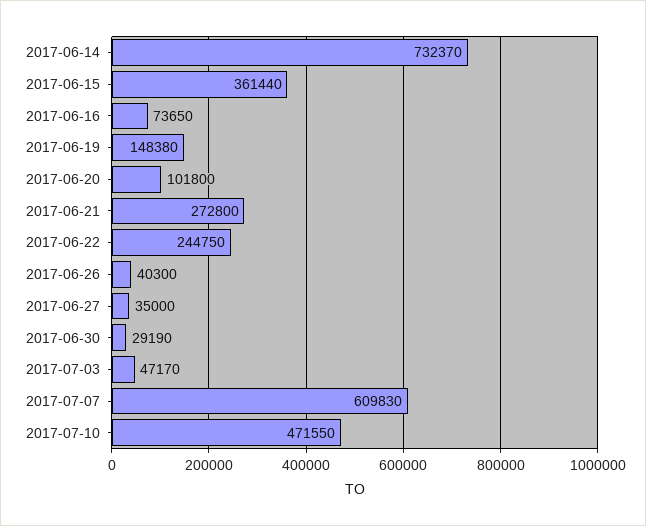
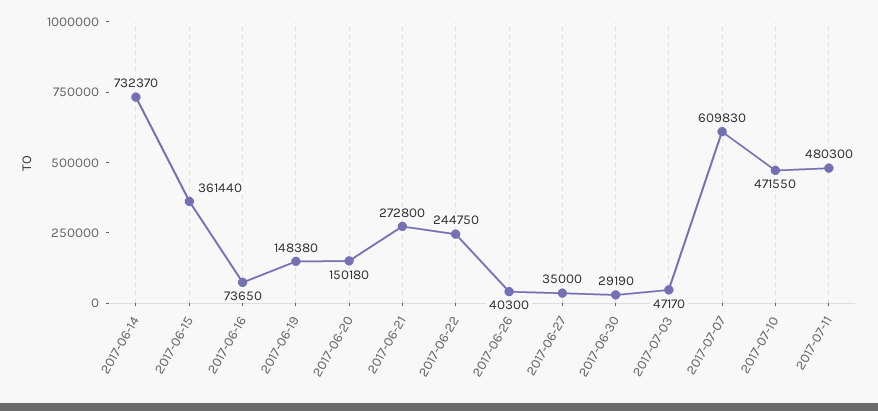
2017-06-20: 101800 -> 150180
2017-07-11: none -> 480300

